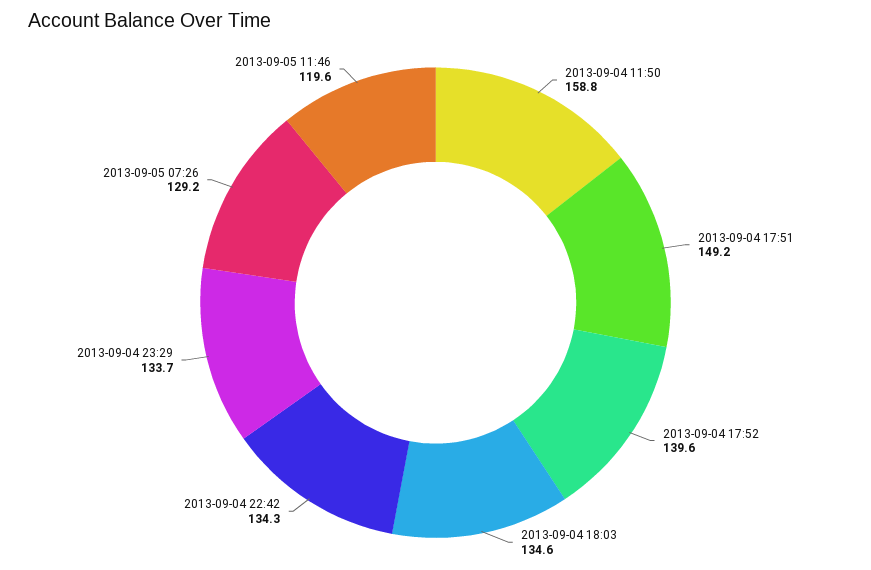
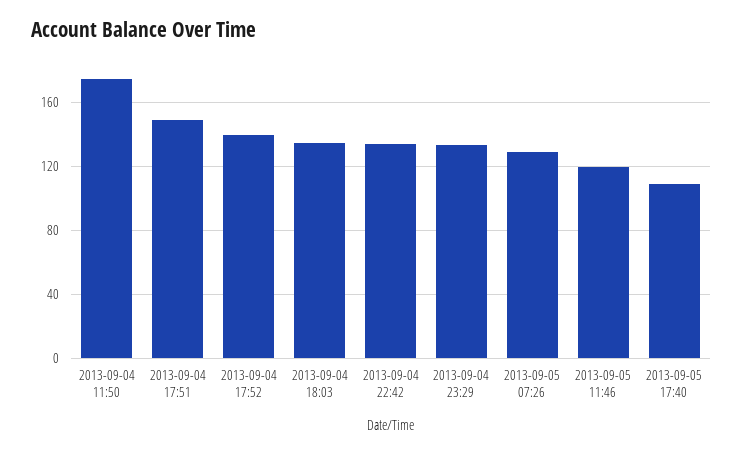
2013-09-04 11:50: 158.8 -> 175
2013-09-05 17:40: none -> 110

